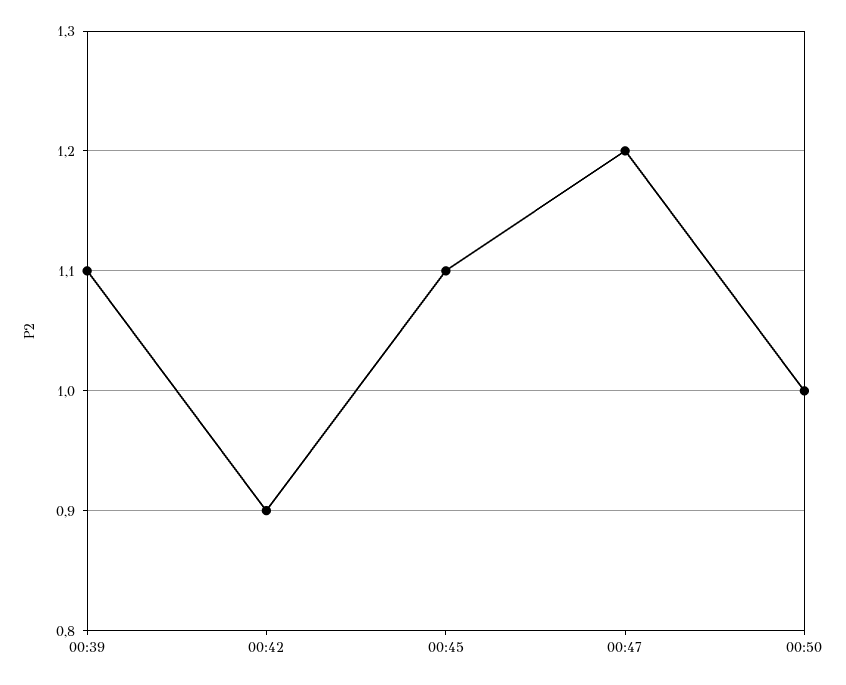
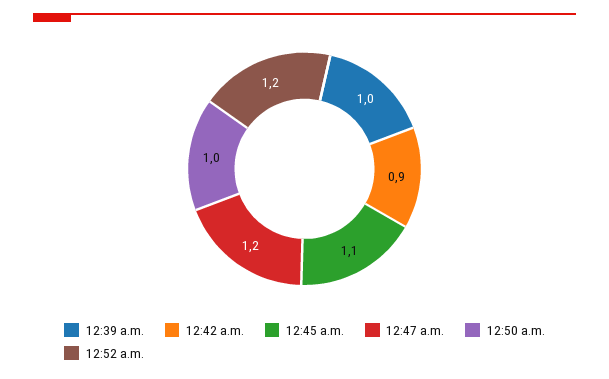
00:39: 1.1 -> 1
12:52 a.m.: none -> 1.2

